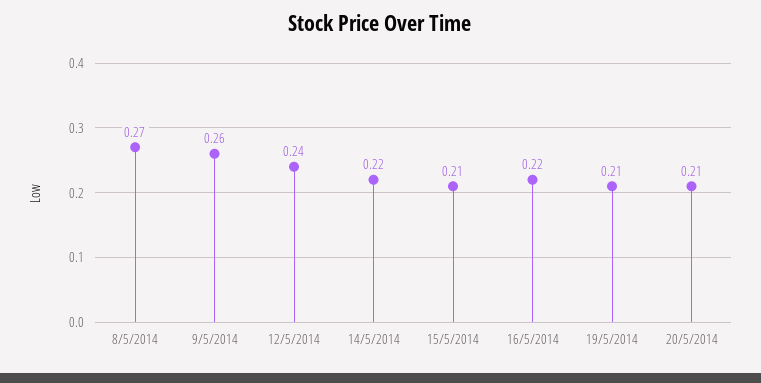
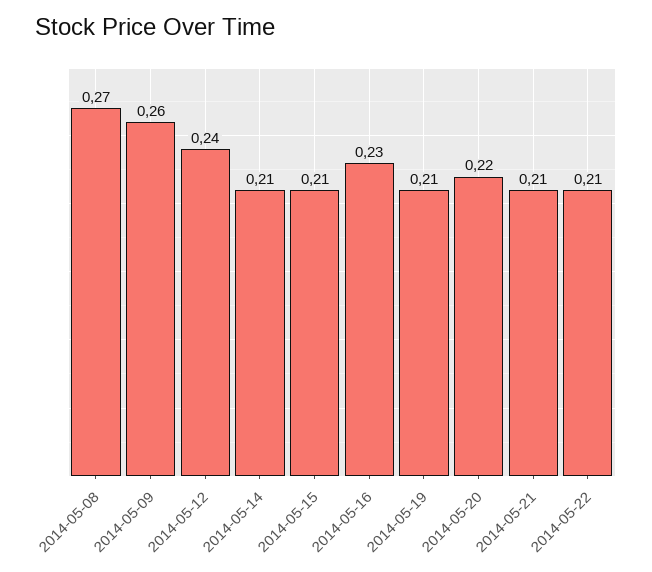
14/5/2014: 0.22 -> 0.21
16/5/2014: 0.22 -> 0.23
20/5/2014: 0.21 -> 0.22
2014-05-21: none -> 0.21
2014-05-22: none -> 0.21

